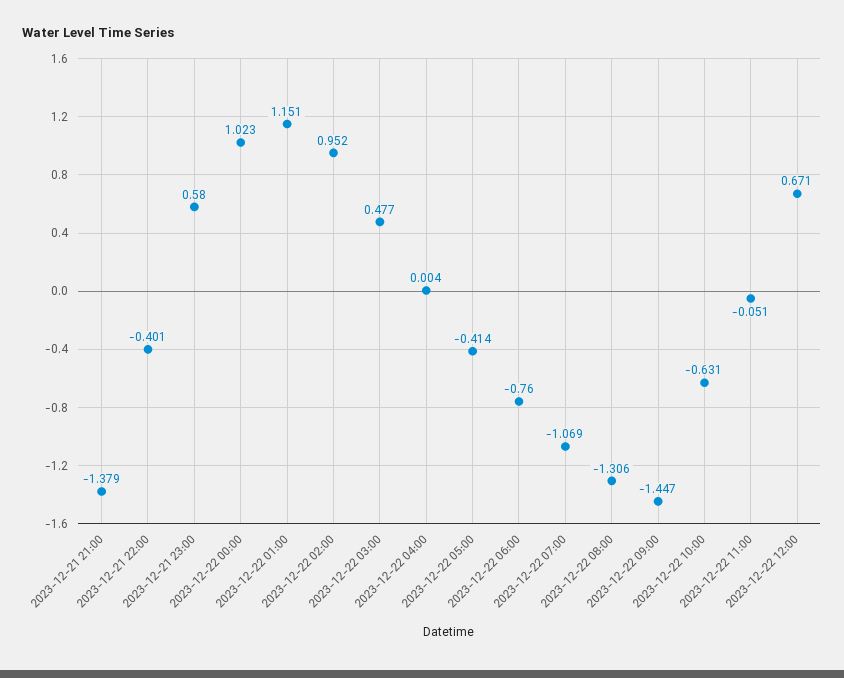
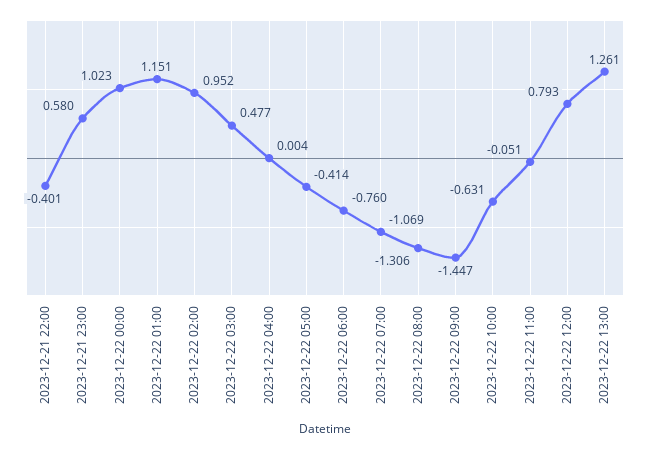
2023-12-21 21:00: -1.379 -> none
2023-12-22 12:00: 0.671 -> 0.793
2023-12-22 13:00: none -> 1.261

